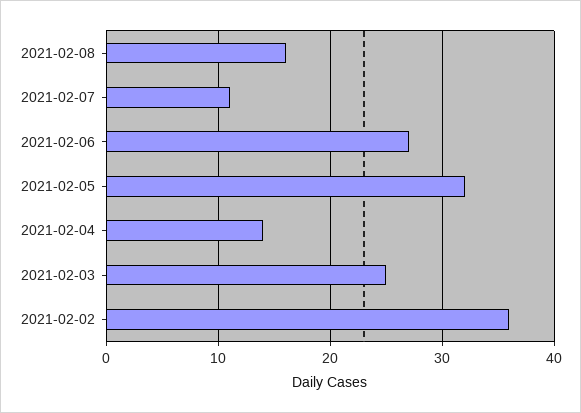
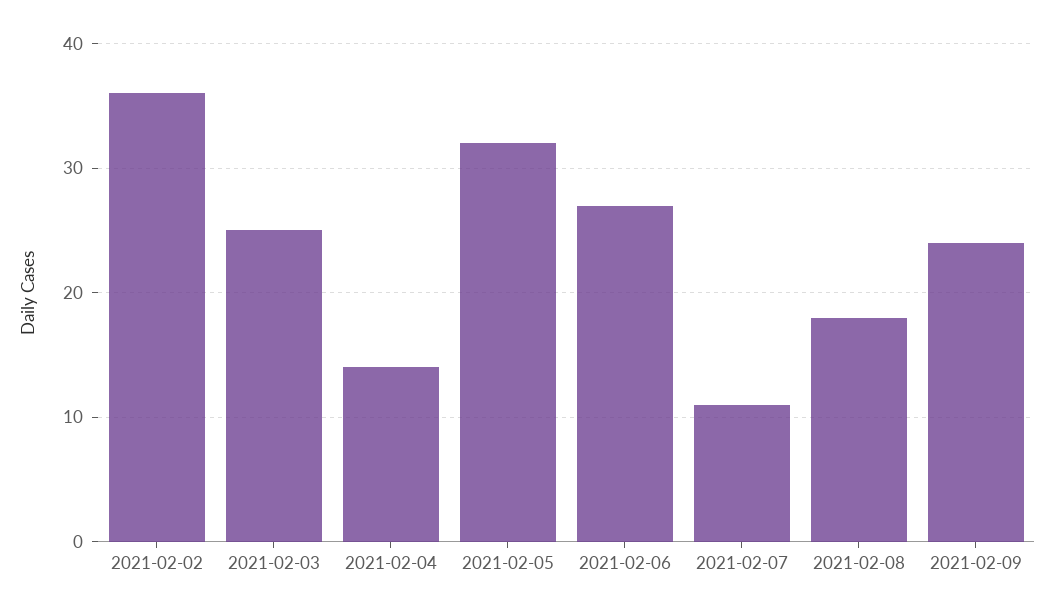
2021-02-08: 16 -> 18
2021-02-09: none -> 24

